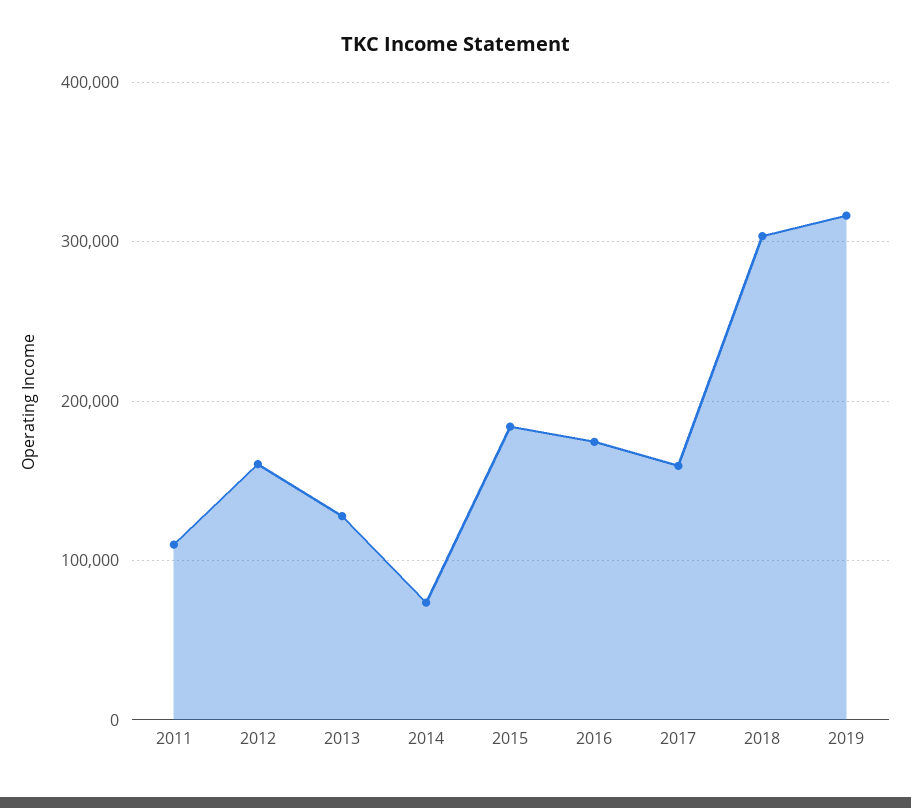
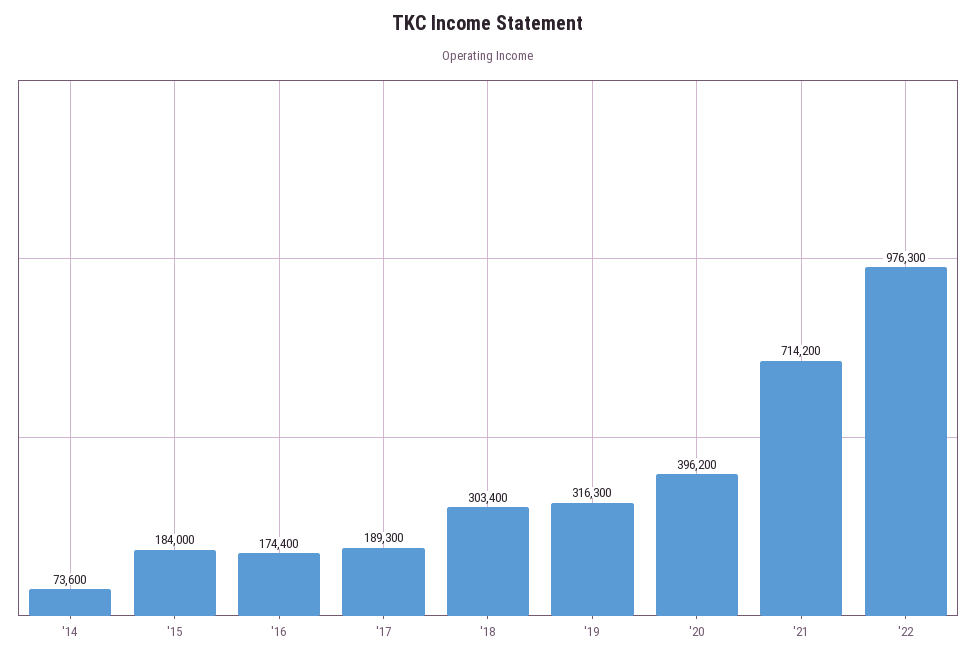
2011: 110000 -> none
2012: 160000 -> none
2013: 130000 -> none
2017: 160000 -> 189300
'20: none -> 396200
'21: none -> 714200
'22: none -> 976300

